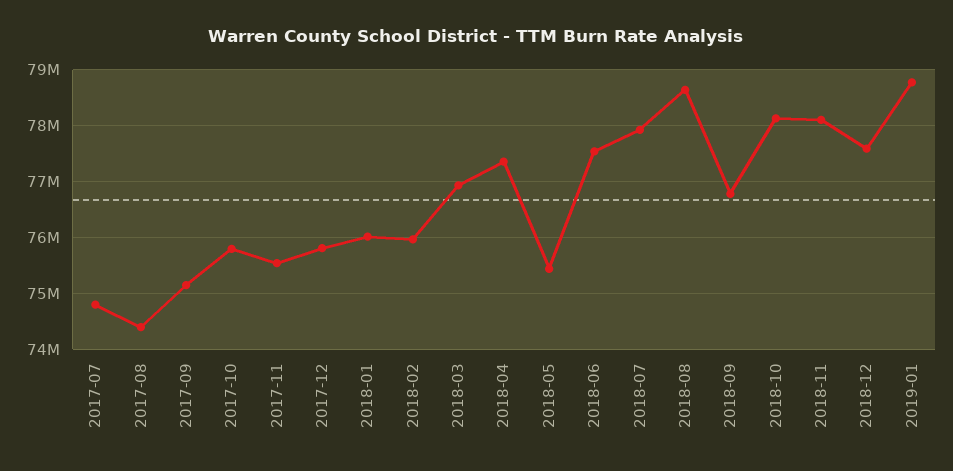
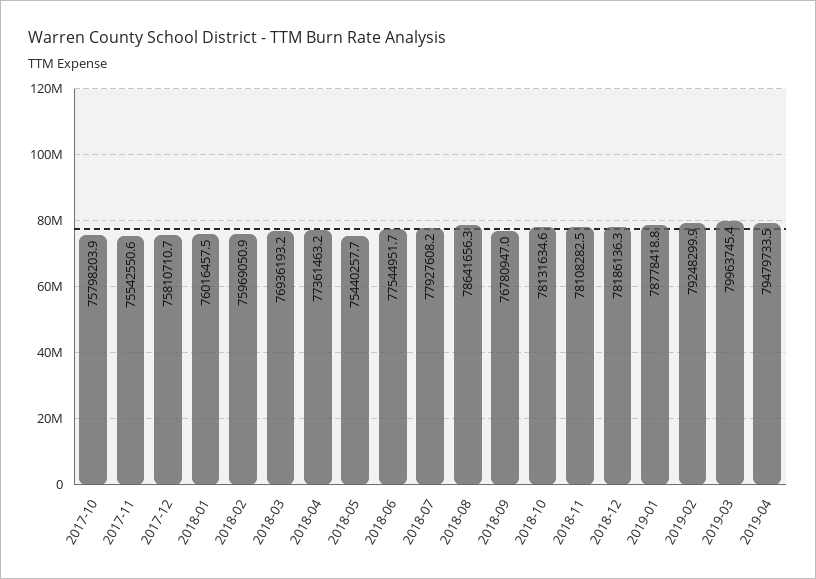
2017-07: 74800000 -> none
2017-08: 74400000 -> none
2017-09: 75200000 -> none
2018-12: 77600000 -> 78186136.3
2019-02: none -> 79248299.9
2019-03: none -> 79963745.4
2019-04: none -> 79479733.5

